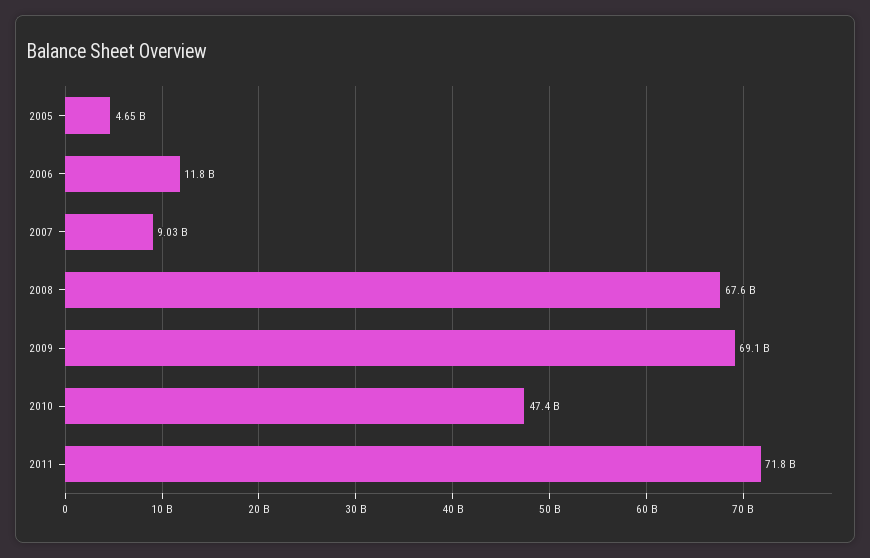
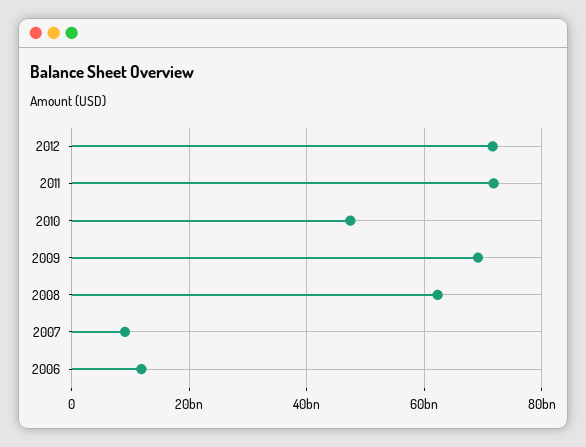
2005: 4650000000 -> none
2008: 67600000000 -> 62000000000
2012: none -> 72000000000

